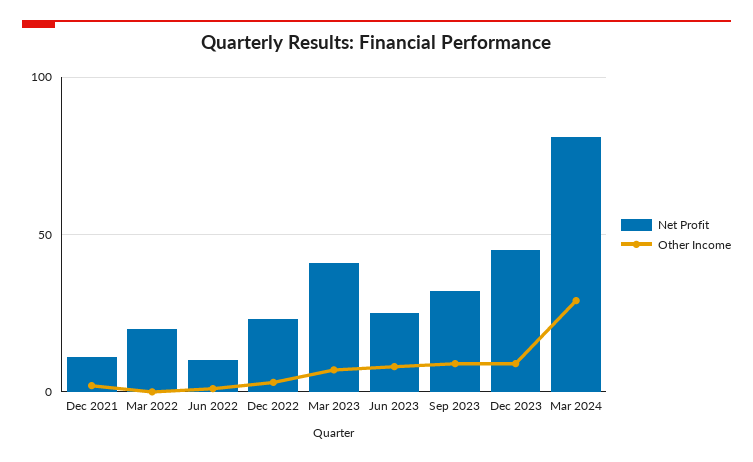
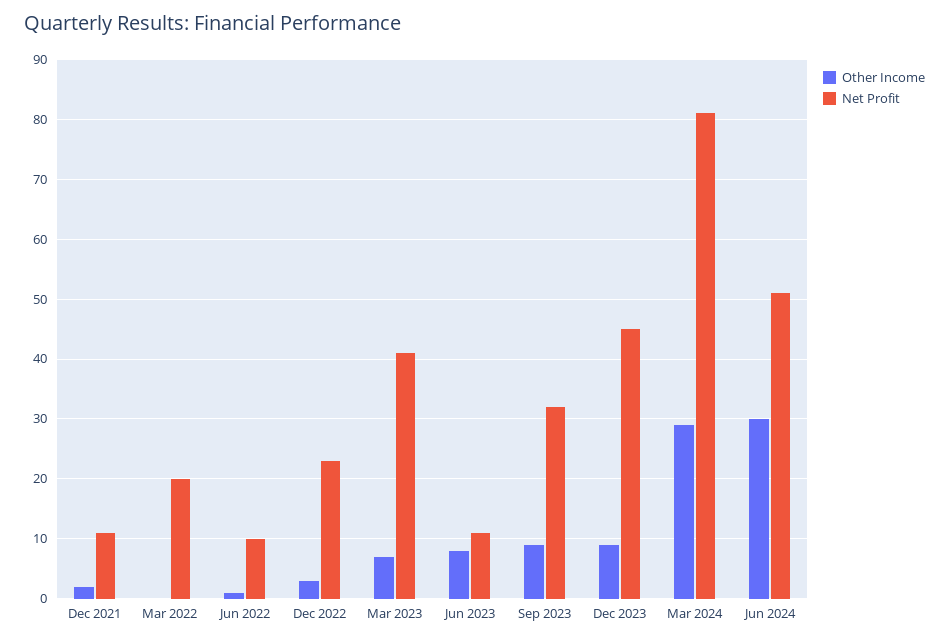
Net Profit, Jun 2023: 25 -> 10
Other Income, Jun 2024: none -> 30
Net Profit, Jun 2024: none -> 50

